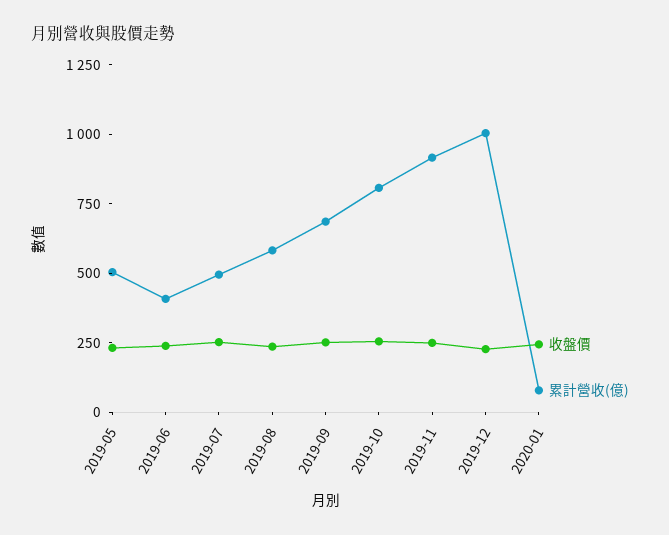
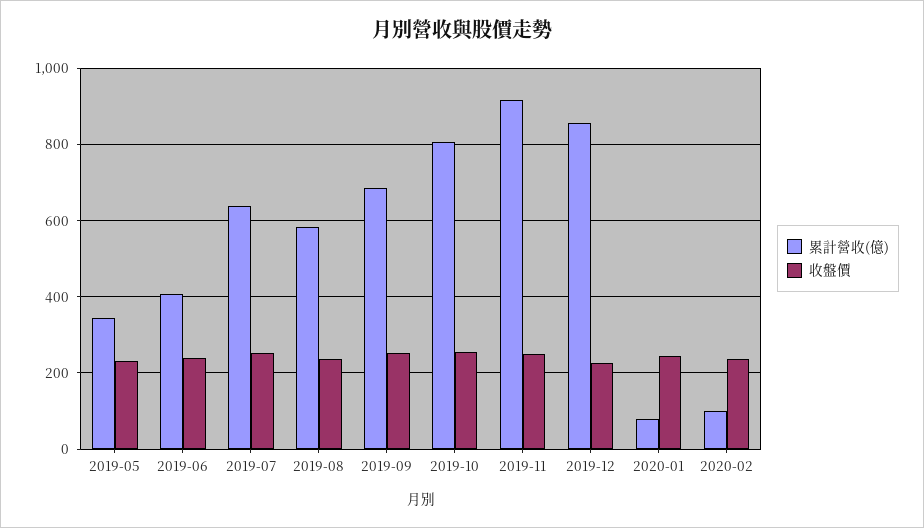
累計營收(億), 2019-05: 500 -> 340
累計營收(億), 2019-07: 500 -> 640
累計營收(億), 2019-12: 1000 -> 860
累計營收(億), 2020-02: none -> 100
收盤價, 2020-02: none -> 240

